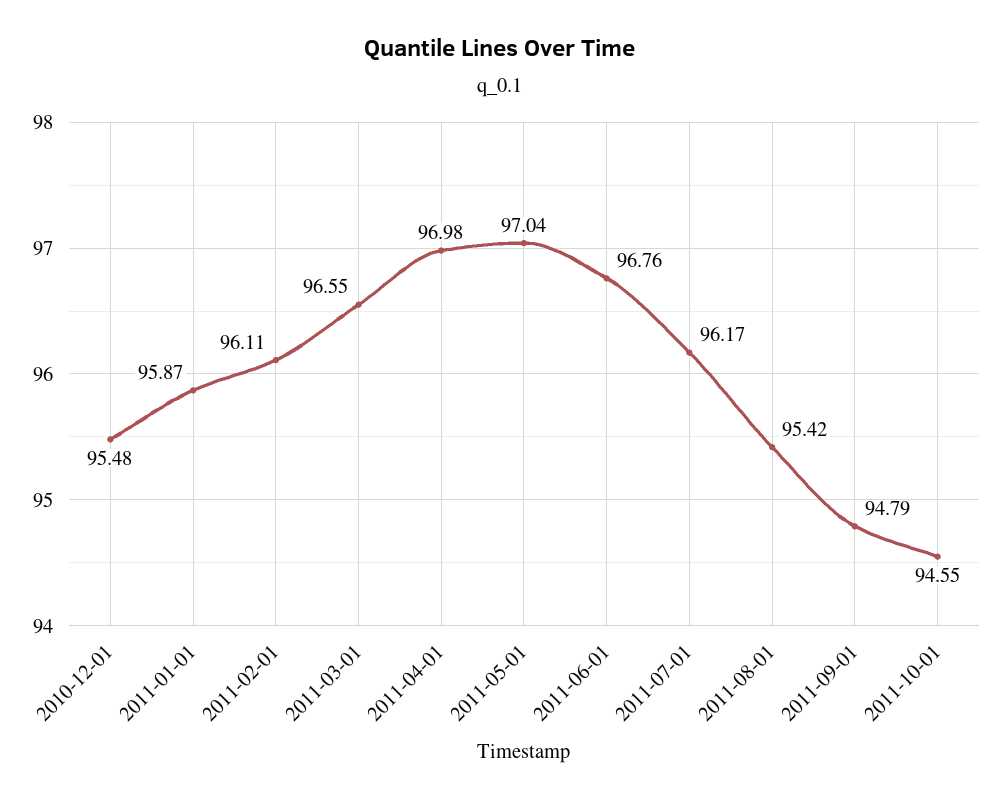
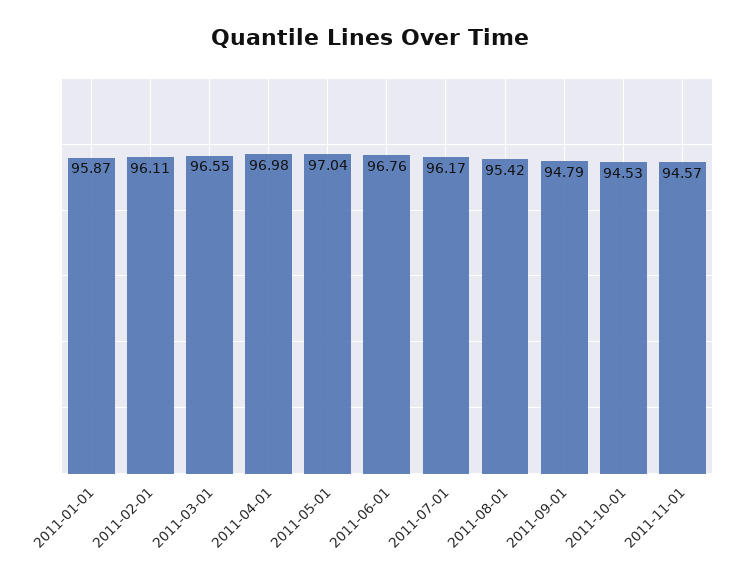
2010-12-01: 95.48 -> none
2011-10-01: 94.55 -> 94.53
2011-11-01: none -> 94.57

